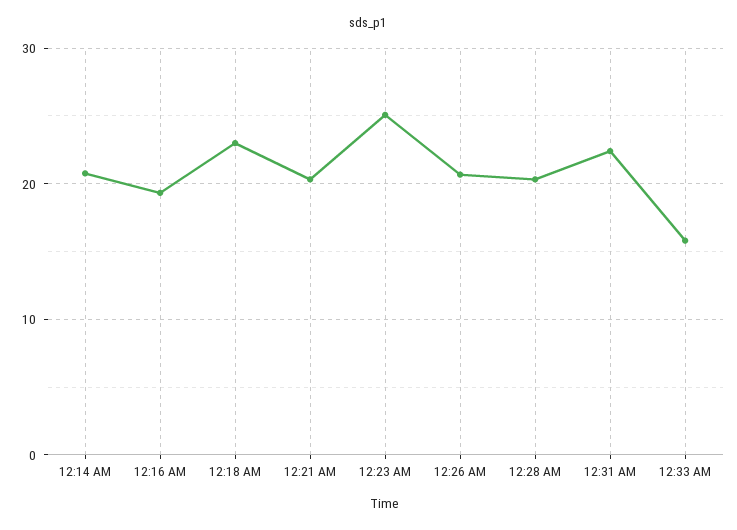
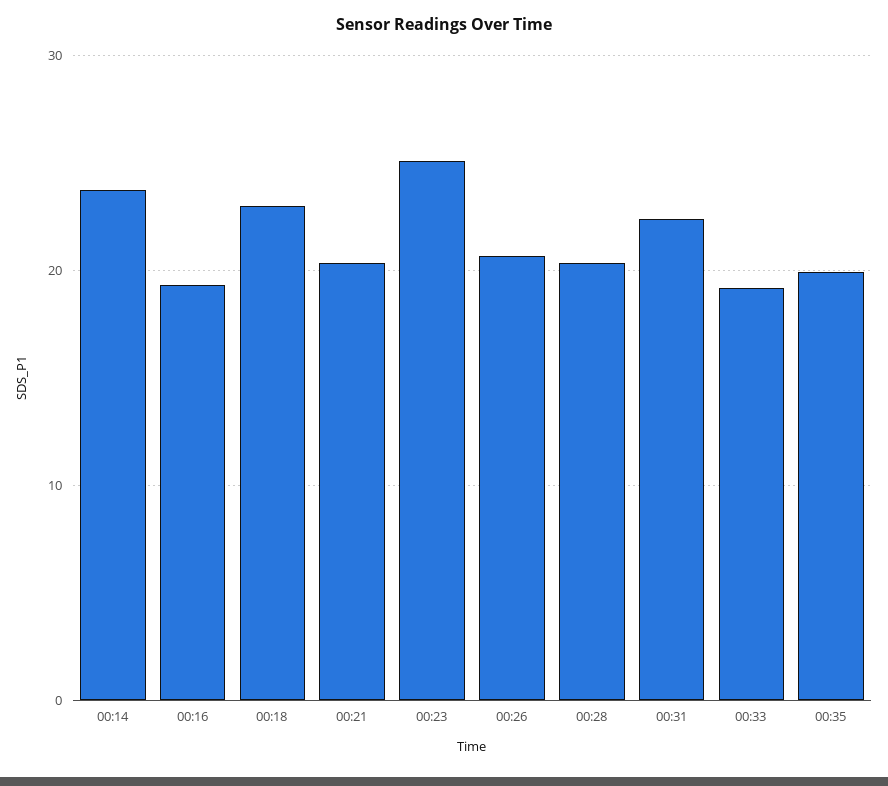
12:14 AM: 21 -> 24
12:33 AM: 16 -> 19
00:35: none -> 20

